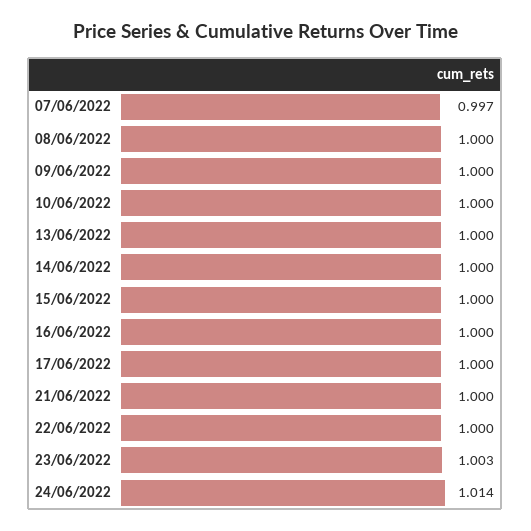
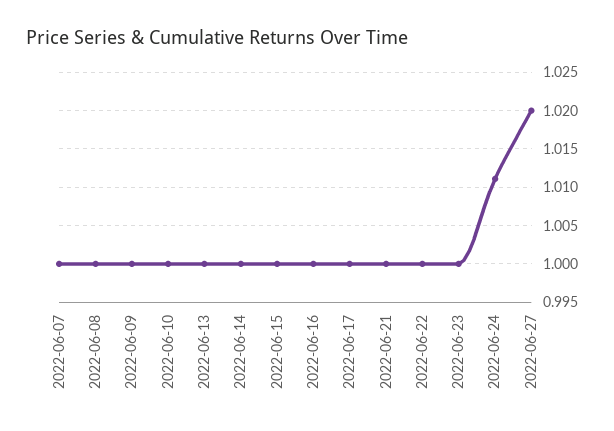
07/06/2022: 0.997 -> 1
23/06/2022: 1.003 -> 1
24/06/2022: 1.014 -> 1.011
2022-06-27: none -> 1.02

